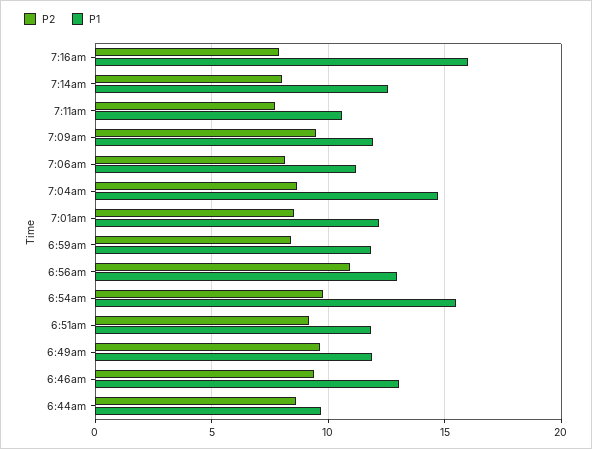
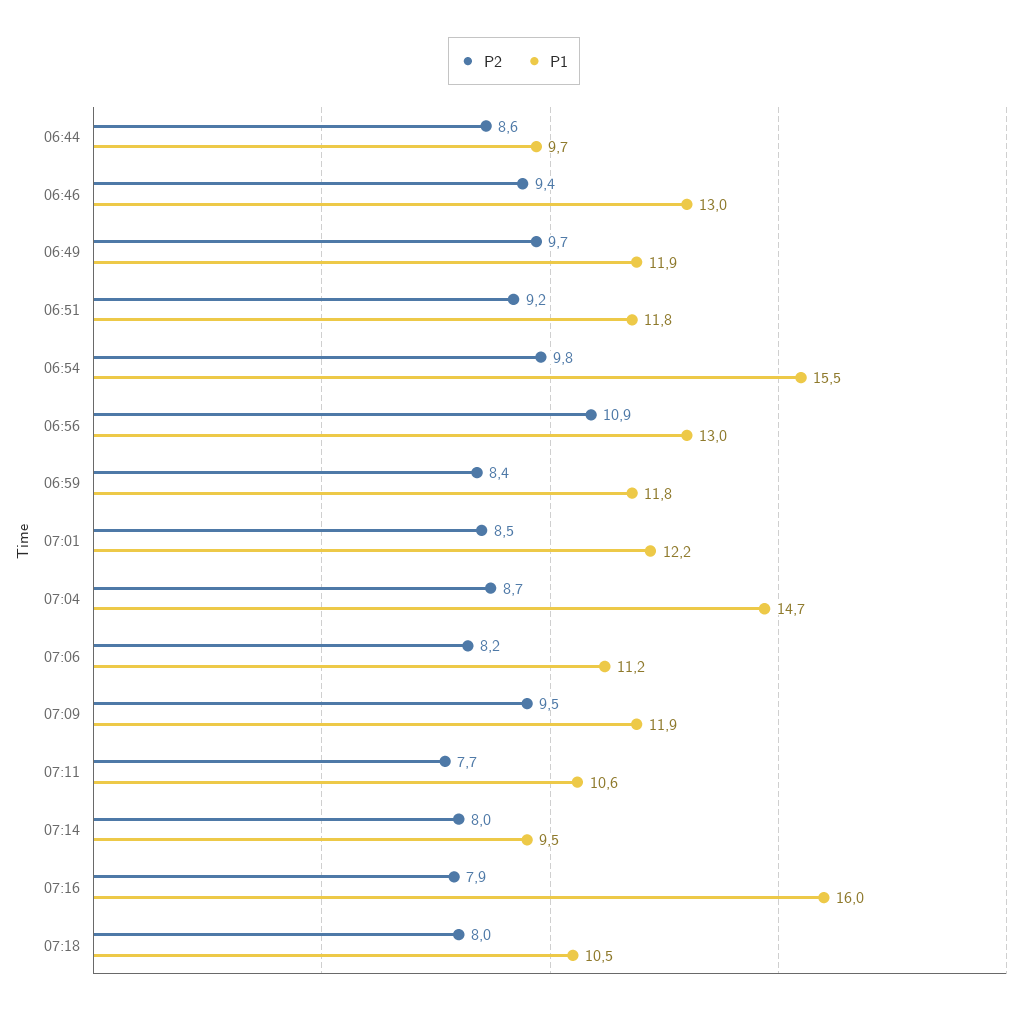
P1, 7:14am: 12.5 -> 9.5
P2, 07:18: none -> 8
P1, 07:18: none -> 10.5

